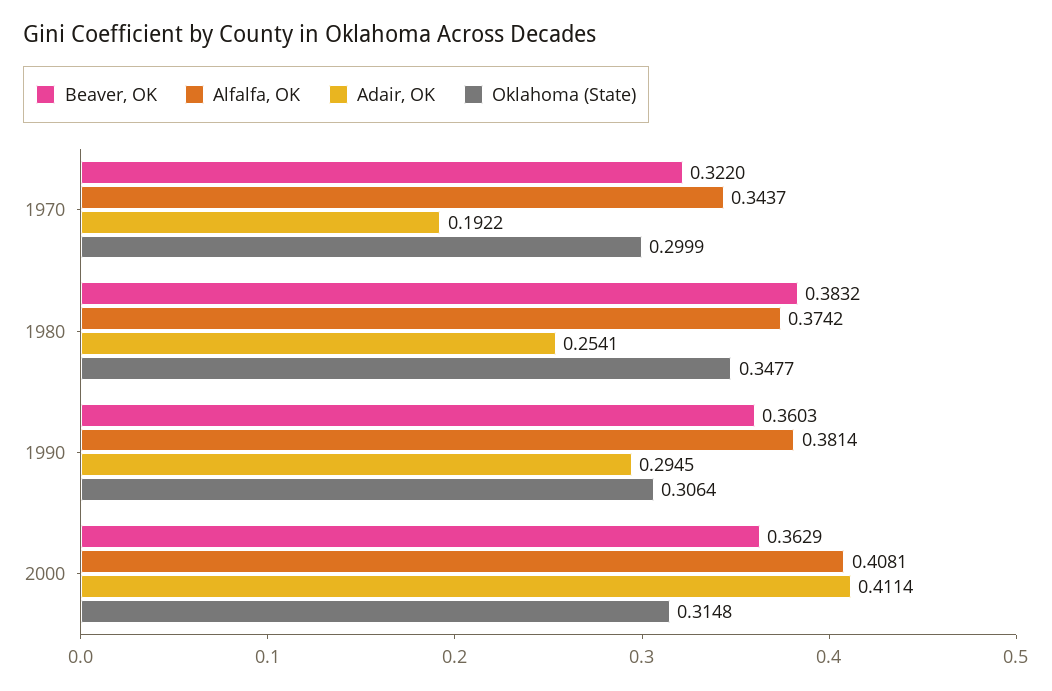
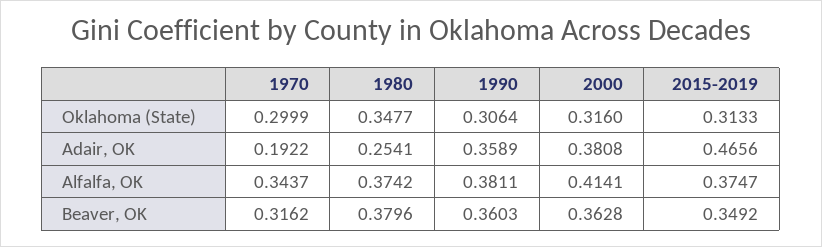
Beaver, OK, 1970: 0.322 -> 0.3162
Beaver, OK, 1980: 0.3832 -> 0.3796
Alfalfa, OK, 1990: 0.3814 -> 0.3811
Adair, OK, 1990: 0.2945 -> 0.3589
Beaver, OK, 2000: 0.3629 -> 0.3628
Alfalfa, OK, 2000: 0.4081 -> 0.4141
Adair, OK, 2000: 0.4114 -> 0.3808
Oklahoma (State), 2000: 0.3148 -> 0.316
Oklahoma (State), 2015-2019: none -> 0.3133
Adair, OK, 2015-2019: none -> 0.4656
Alfalfa, OK, 2015-2019: none -> 0.3747
Beaver, OK, 2015-2019: none -> 0.3492

